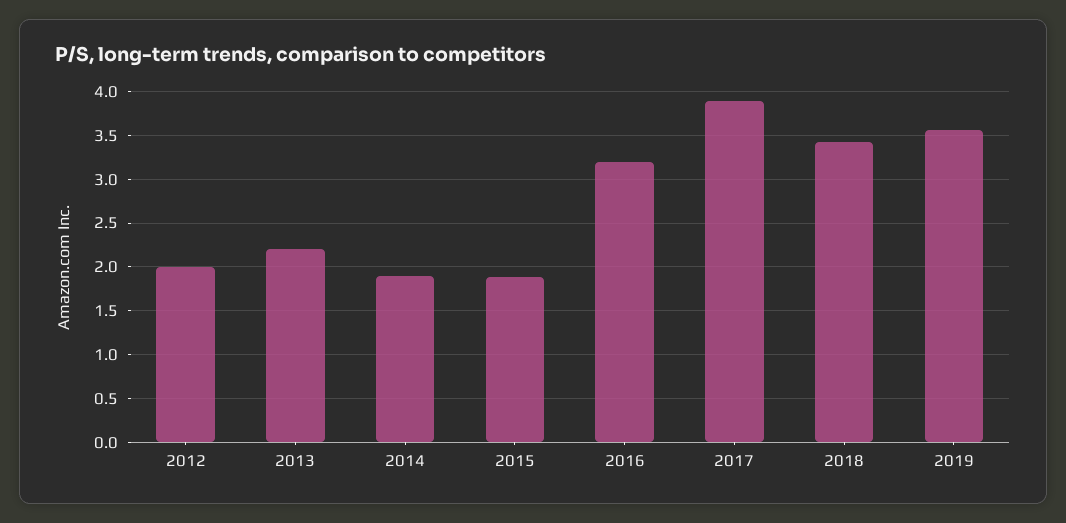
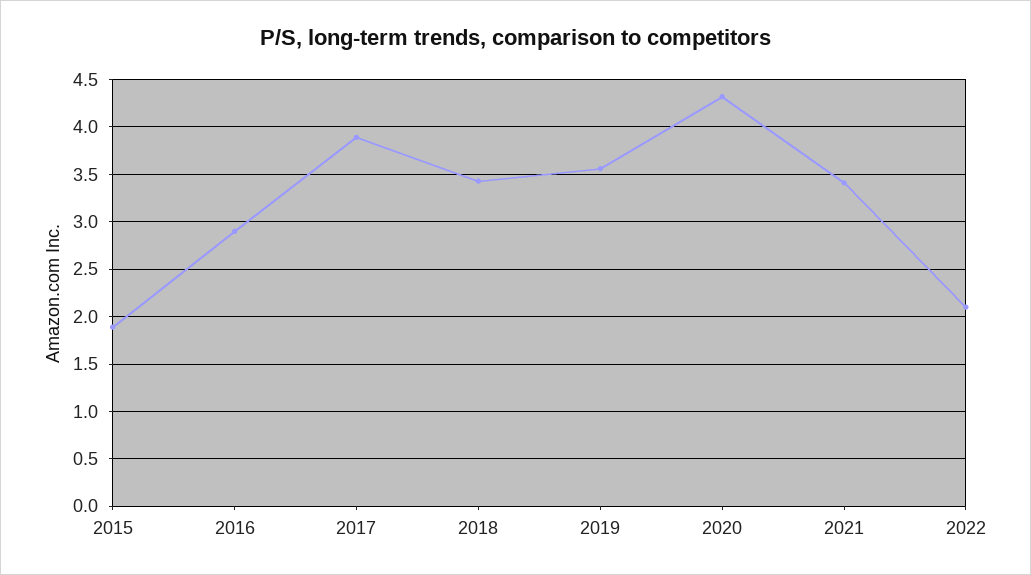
2012: 2 -> none
2013: 2.2 -> none
2014: 1.9 -> none
2016: 3.2 -> 2.9
2020: none -> 4.3
2021: none -> 3.4
2022: none -> 2.1

